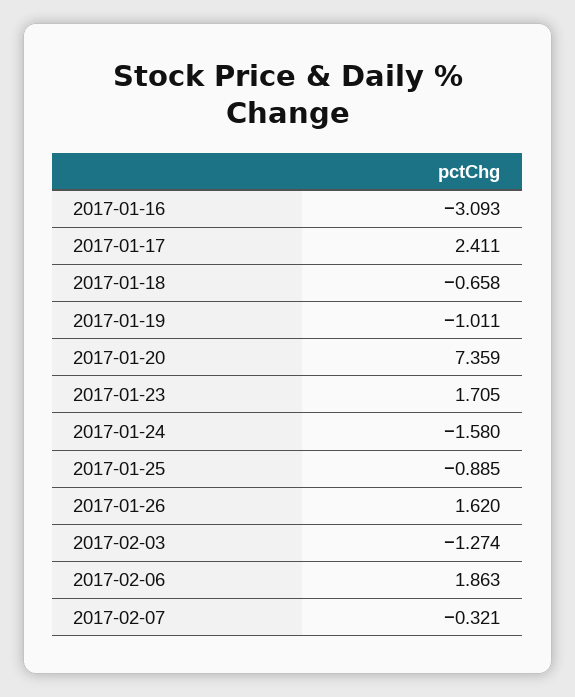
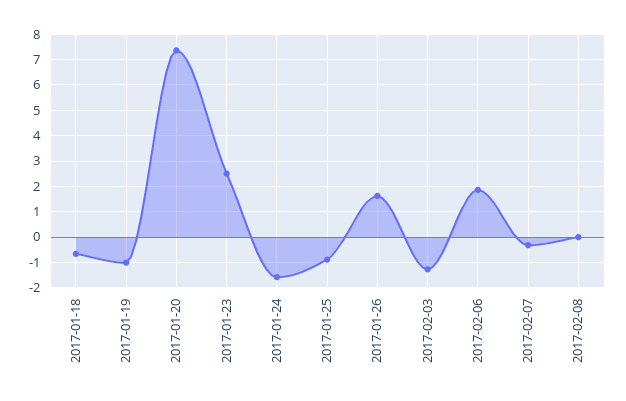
2017-01-16: -3.093 -> none
2017-01-17: 2.411 -> none
2017-01-23: 1.705 -> 2.5
2017-02-08: none -> 0

